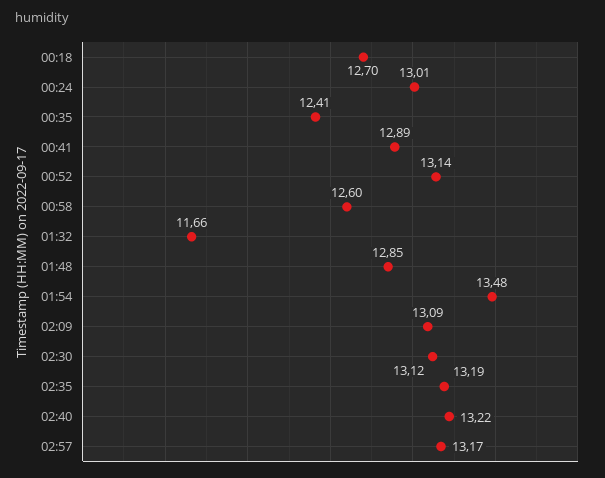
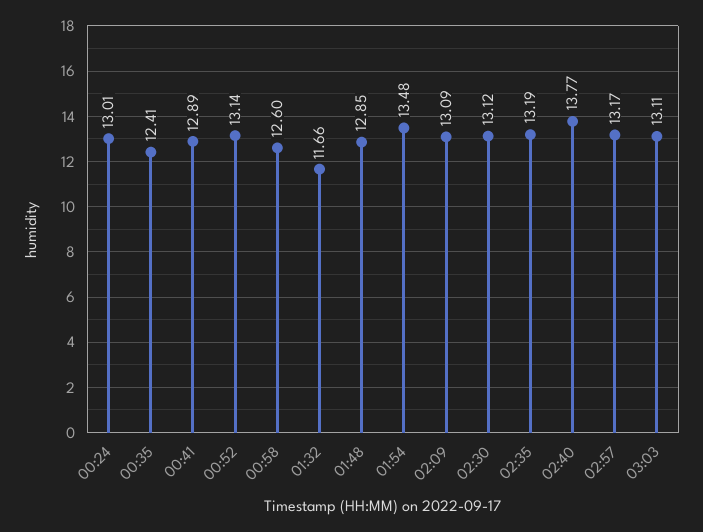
00:18: 12.7 -> none
02:40: 13.22 -> 13.77
03:03: none -> 13.11

